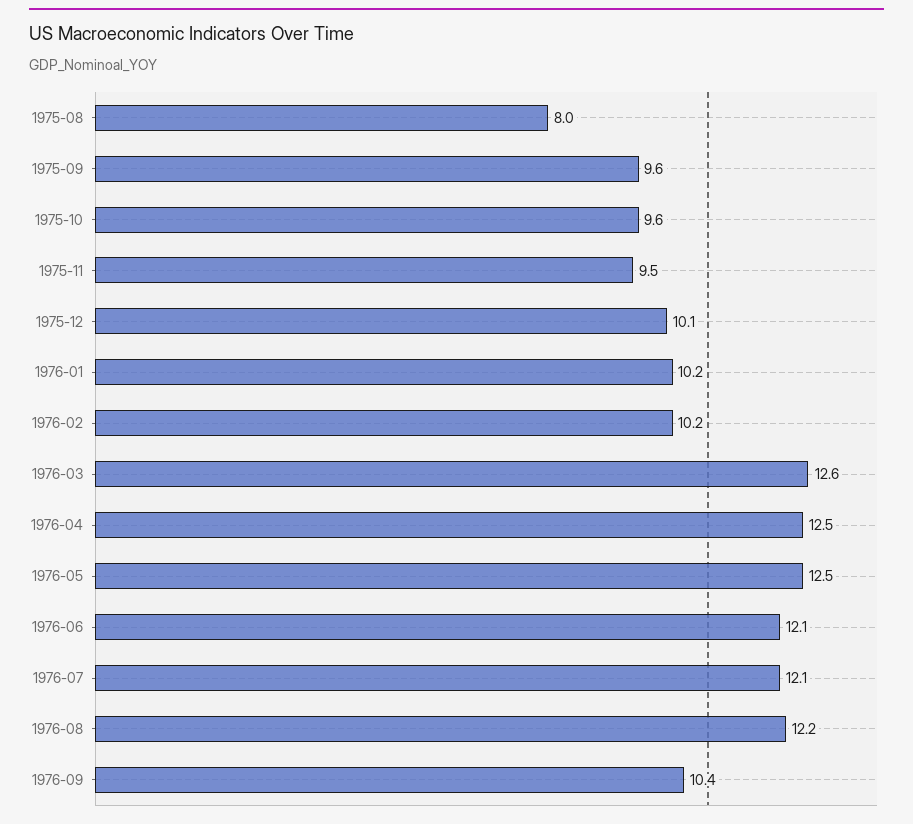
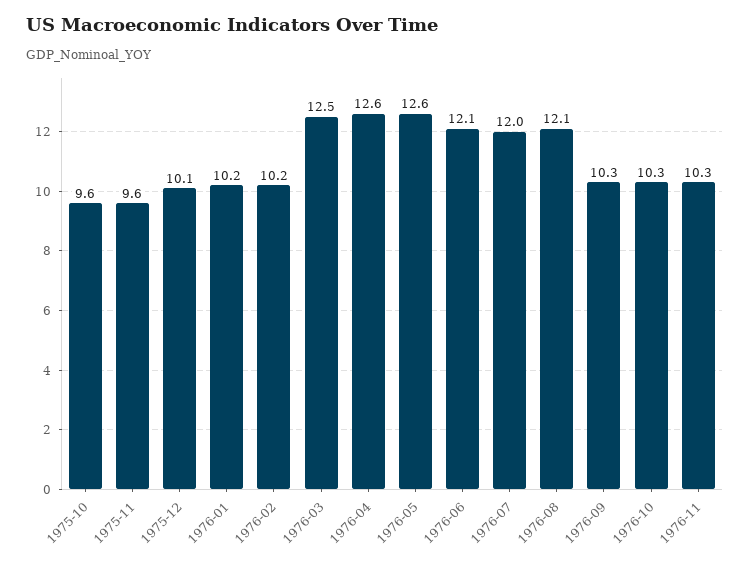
1975-08: 8 -> none
1975-09: 9.6 -> none
1975-11: 9.5 -> 9.6
1976-03: 12.6 -> 12.5
1976-04: 12.5 -> 12.6
1976-05: 12.5 -> 12.6
1976-07: 12.1 -> 12
1976-08: 12.2 -> 12.1
1976-09: 10.4 -> 10.3
1976-10: none -> 10.3
1976-11: none -> 10.3

